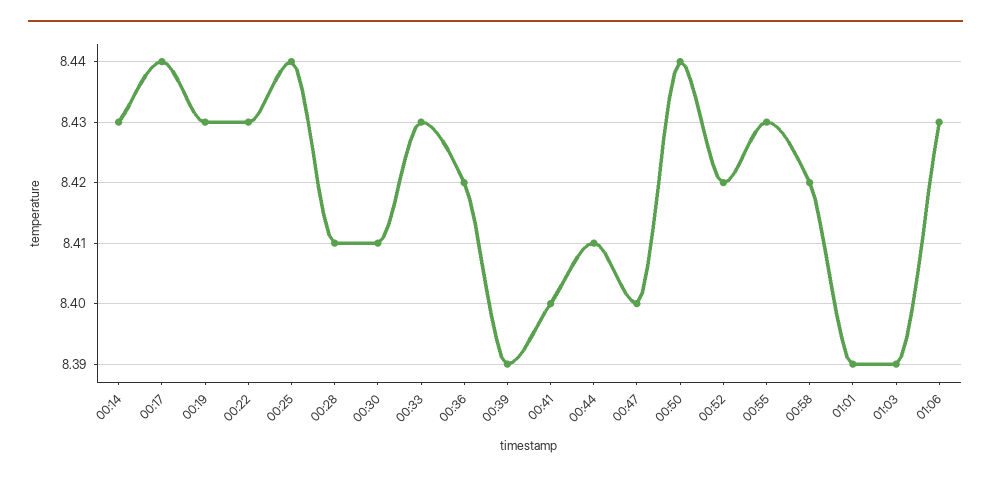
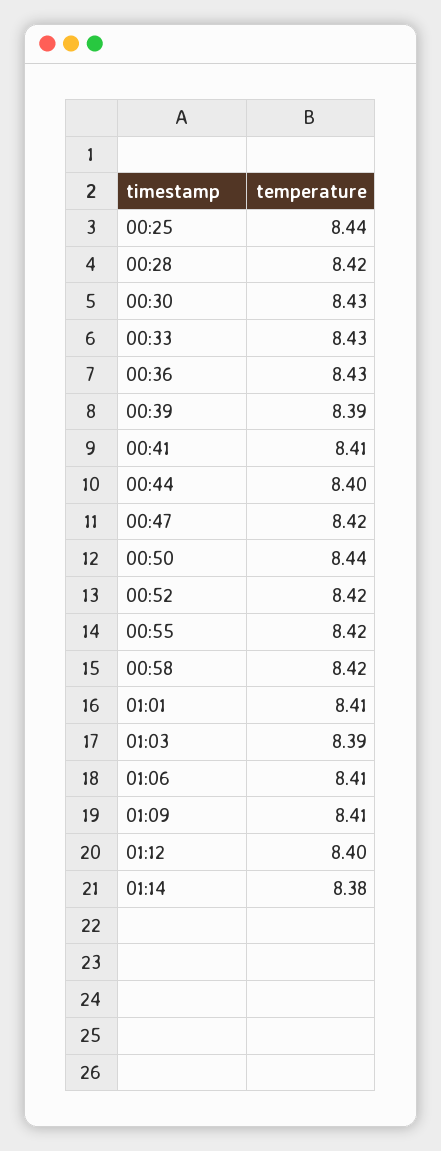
00:14: 8.43 -> none
00:17: 8.44 -> none
00:19: 8.43 -> none
00:22: 8.43 -> none
00:28: 8.41 -> 8.42
00:30: 8.41 -> 8.43
00:36: 8.42 -> 8.43
00:41: 8.4 -> 8.41
00:44: 8.41 -> 8.4
00:47: 8.4 -> 8.42
00:55: 8.43 -> 8.42
01:01: 8.39 -> 8.41
01:06: 8.43 -> 8.41
01:09: none -> 8.41
01:12: none -> 8.4
01:14: none -> 8.38

